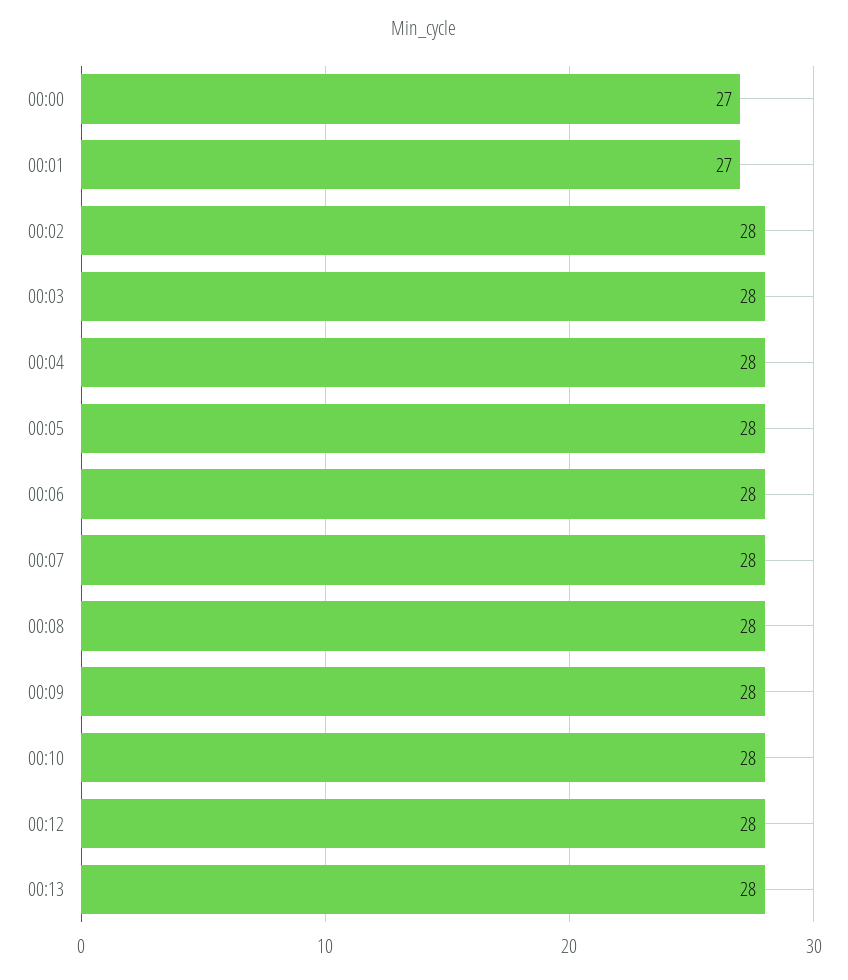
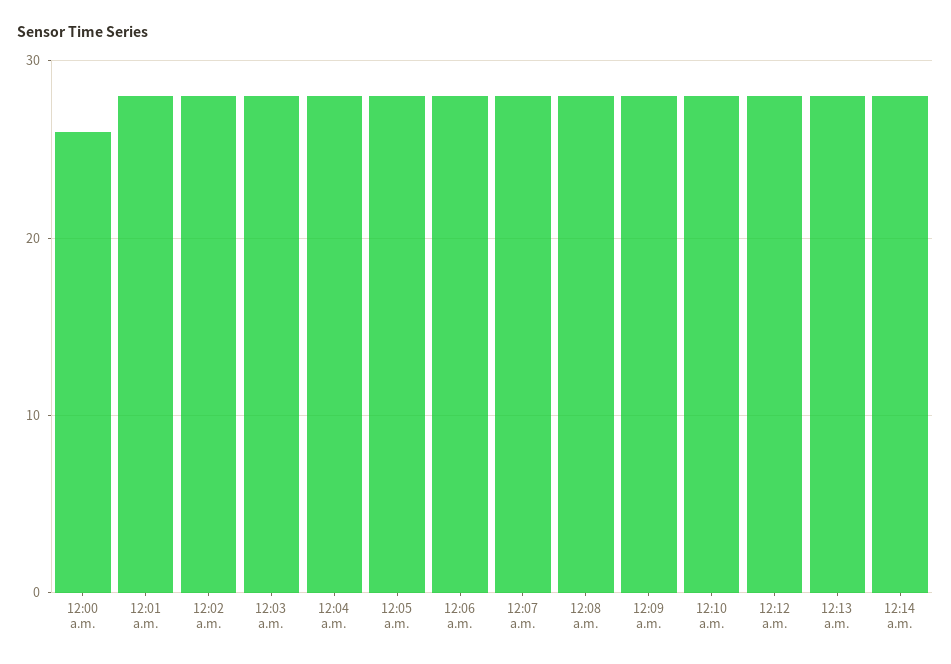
00:00: 27 -> 26
00:01: 27 -> 28
12:14 a.m.: none -> 28

